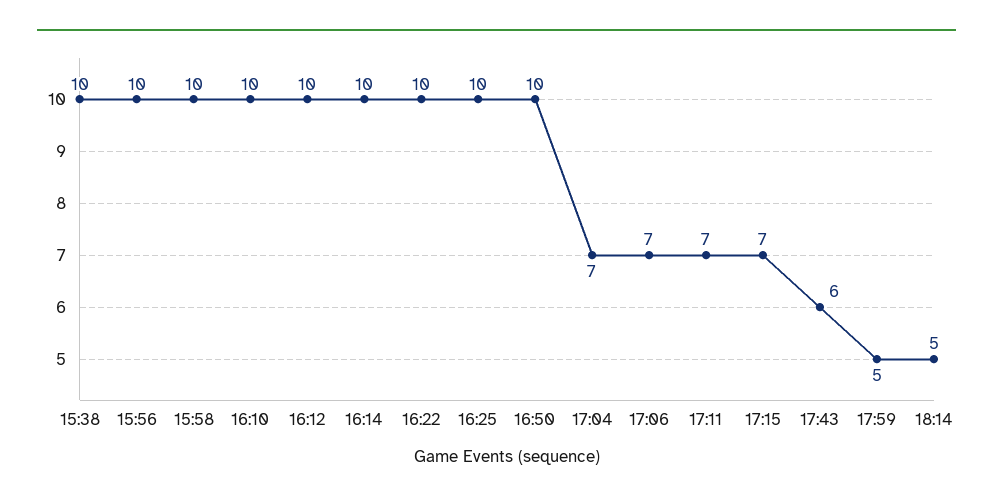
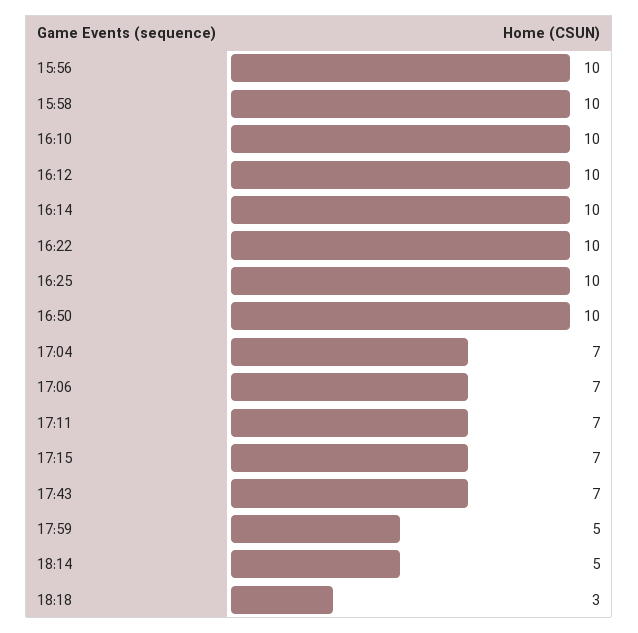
15:38: 10 -> none
17:43: 6 -> 7
18:18: none -> 3

